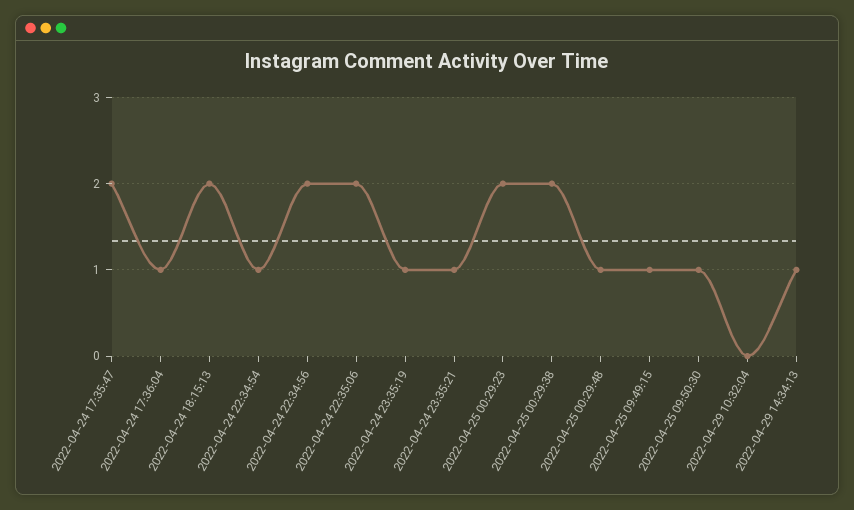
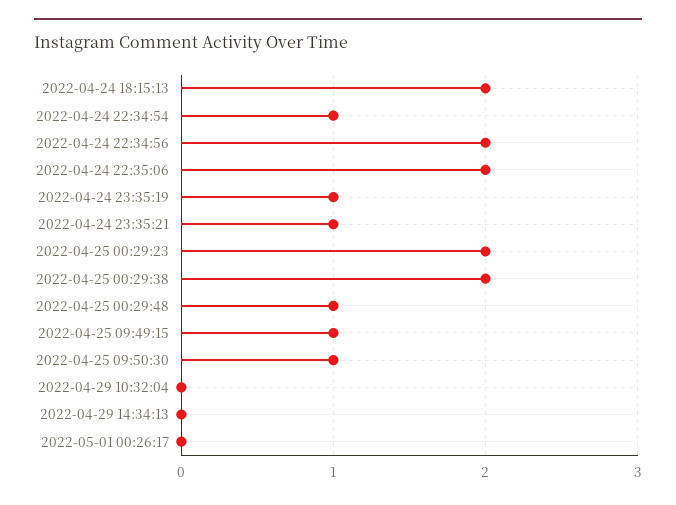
2022-04-24 17:35:47: 2 -> none
2022-04-24 17:36:04: 1 -> none
2022-04-29 14:34:13: 1 -> 0
2022-05-01 00:26:17: none -> 0

